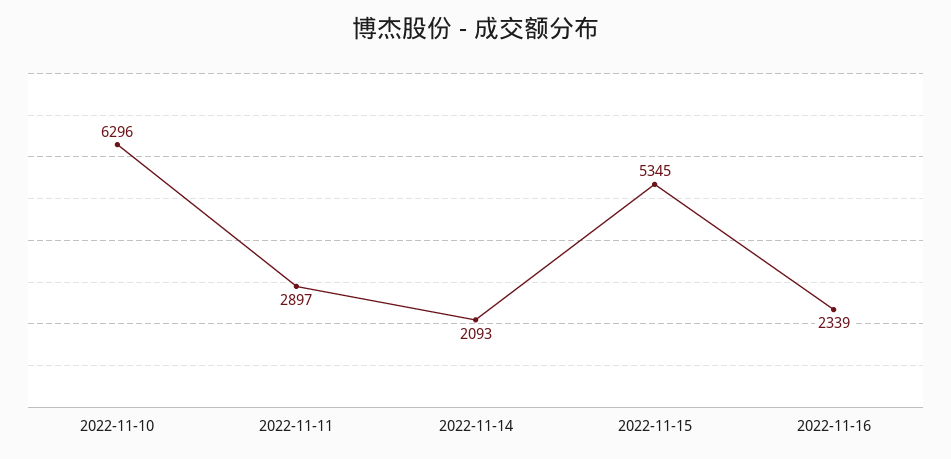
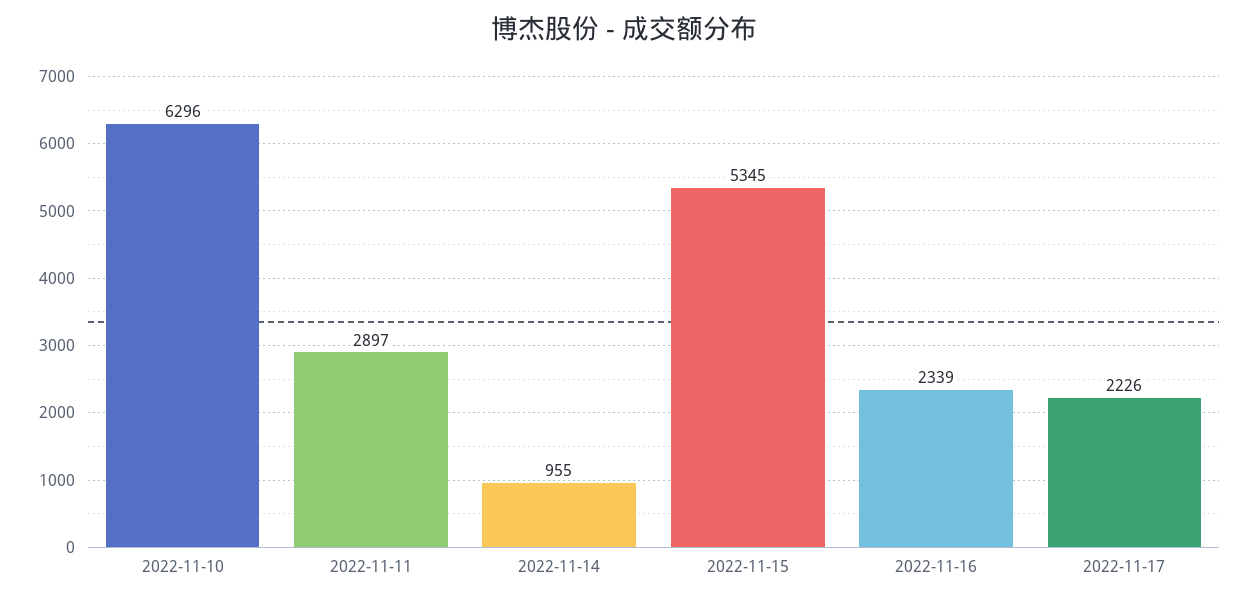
2022-11-14: 2093 -> 955
2022-11-17: none -> 2226

